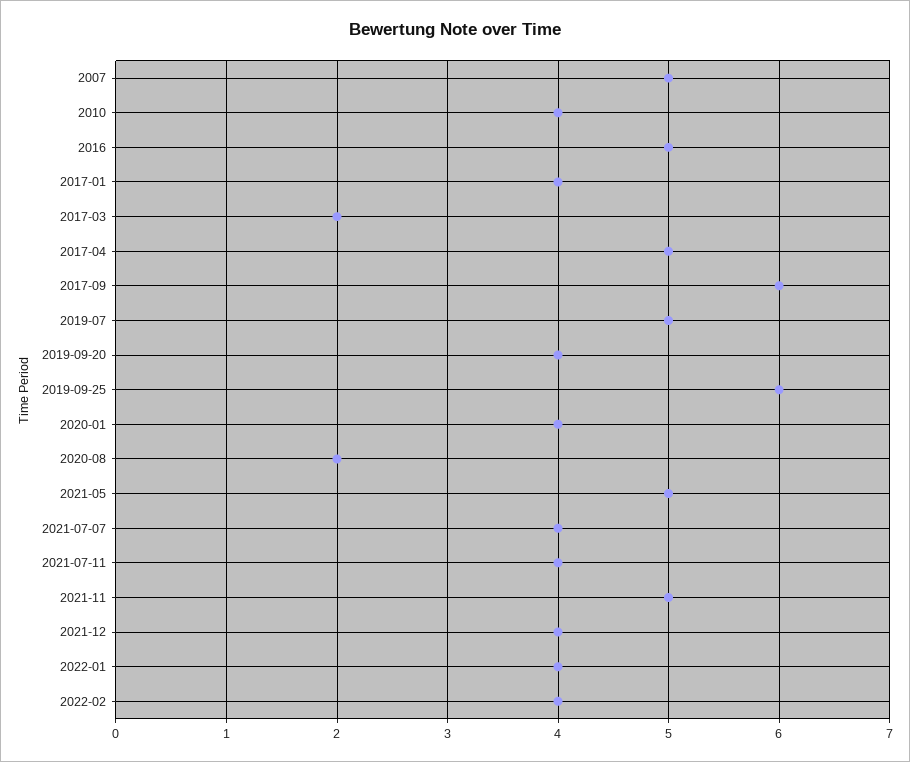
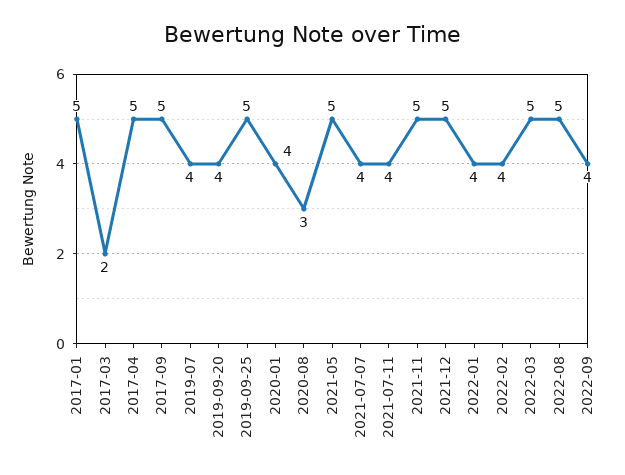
2007: 5 -> none
2010: 4 -> none
2016: 5 -> none
2017-01: 4 -> 5
2017-09: 6 -> 5
2019-07: 5 -> 4
2019-09-25: 6 -> 5
2020-08: 2 -> 3
2021-12: 4 -> 5
2022-03: none -> 5
2022-08: none -> 5
2022-09: none -> 4

